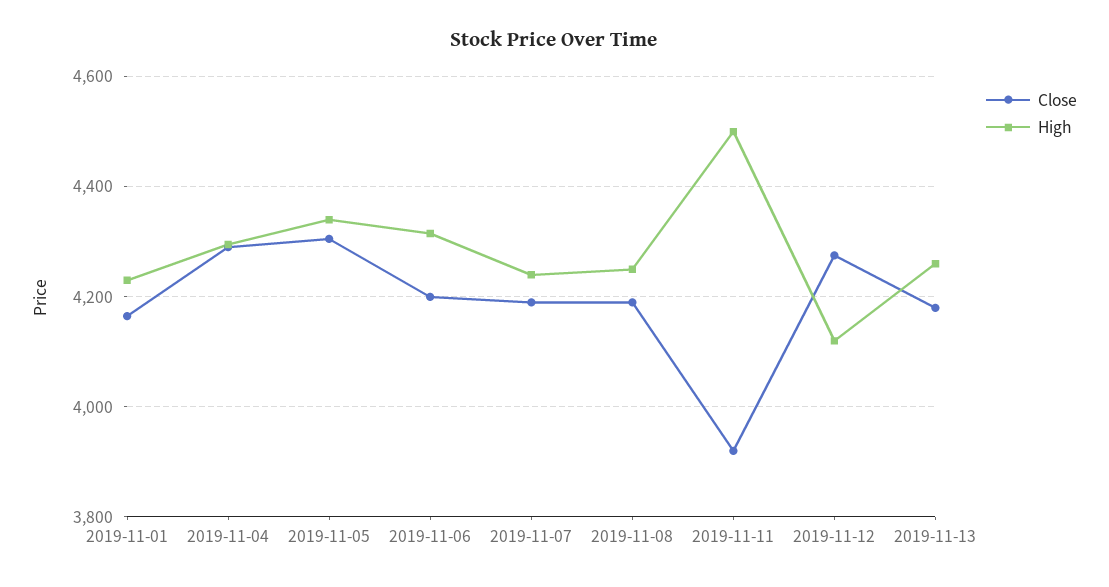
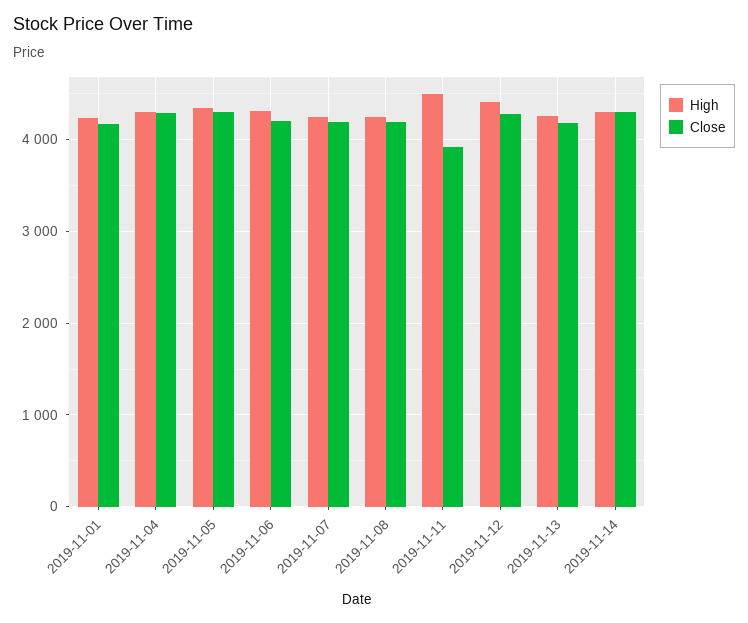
High, 2019-11-12: 4120 -> 4400
High, 2019-11-14: none -> 4300
Close, 2019-11-14: none -> 4300

